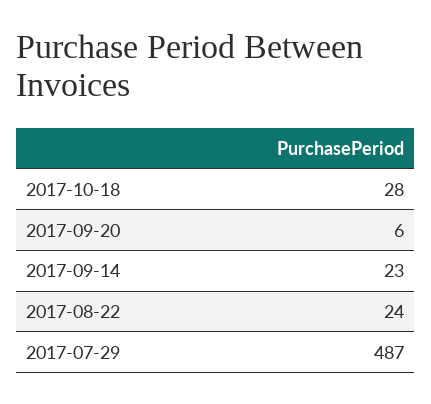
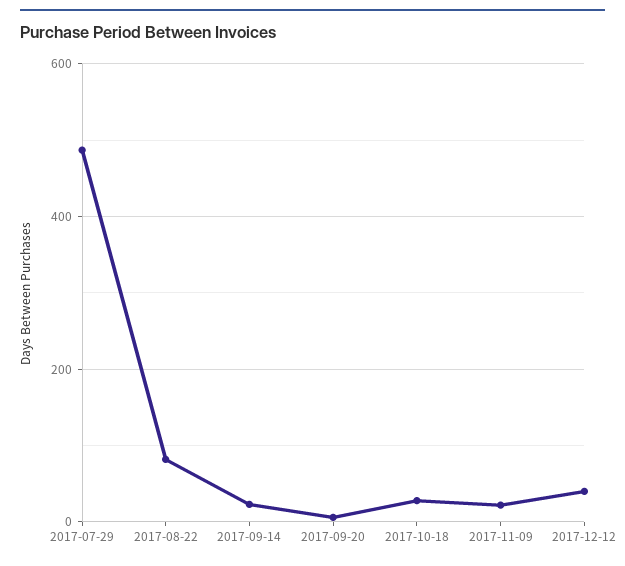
2017-08-22: 24 -> 80
2017-11-09: none -> 20
2017-12-12: none -> 40

